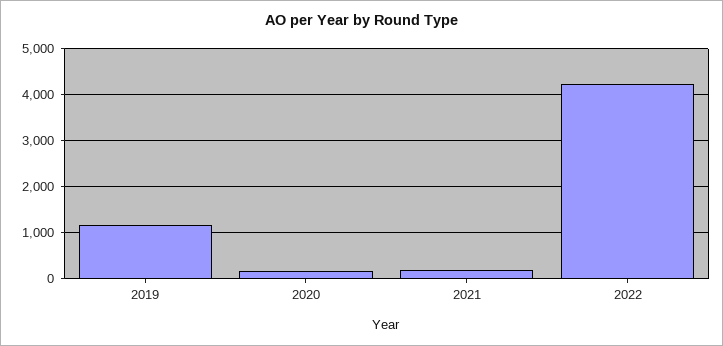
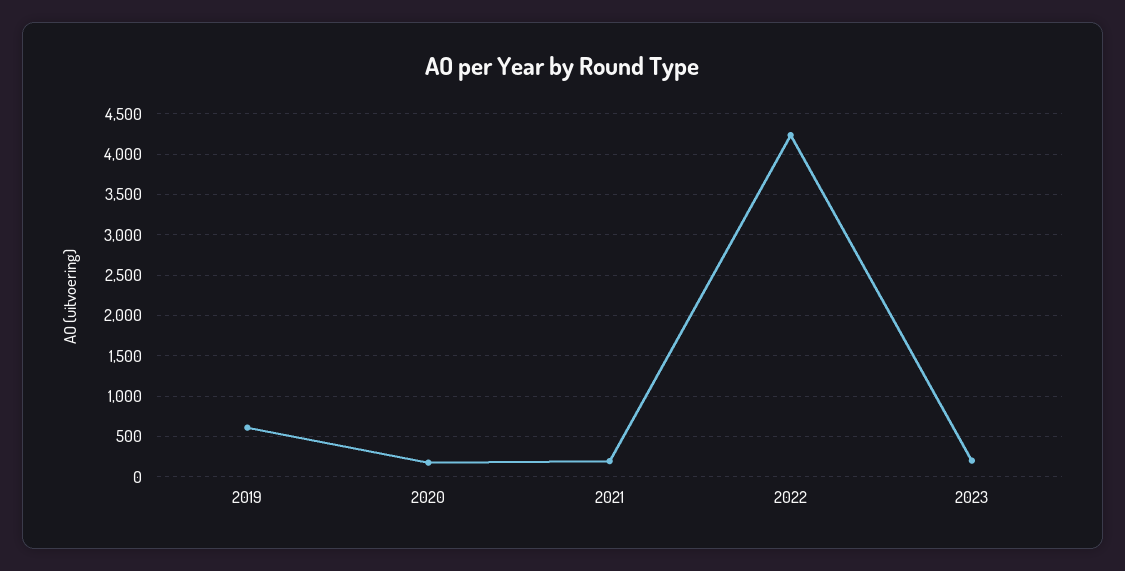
2019: 1200 -> 600
2023: none -> 200

